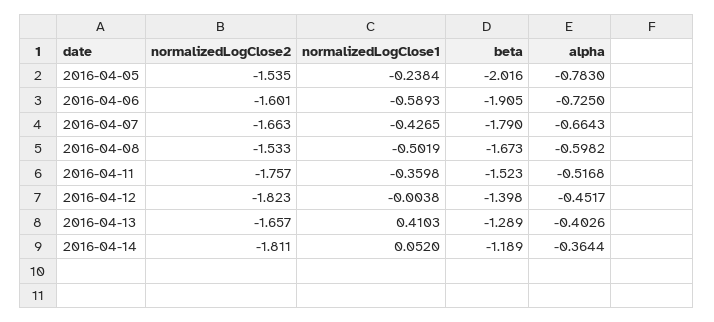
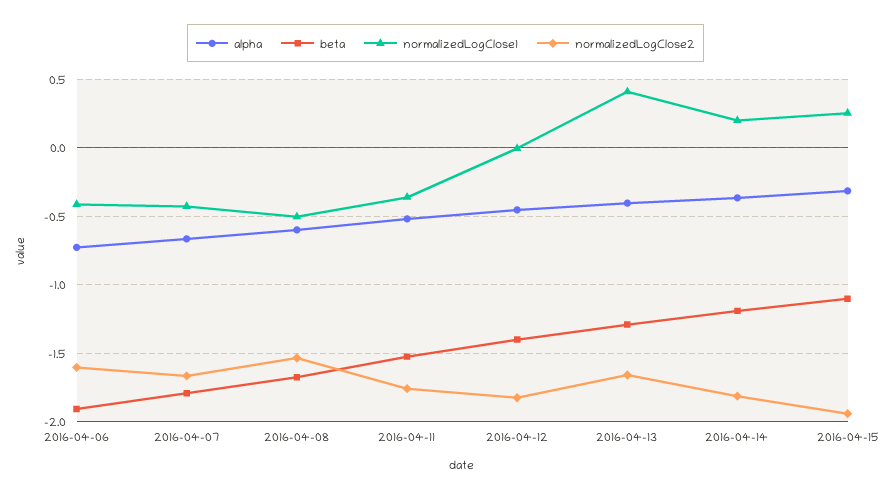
normalizedLogClose2, 2016-04-05: -1.535 -> none
normalizedLogClose1, 2016-04-05: -0.2384 -> none
beta, 2016-04-05: -2.016 -> none
alpha, 2016-04-05: -0.783 -> none
normalizedLogClose1, 2016-04-06: -0.5893 -> -0.4
normalizedLogClose1, 2016-04-14: 0.052 -> 0.2
alpha, 2016-04-15: none -> -0.3
beta, 2016-04-15: none -> -1.1
normalizedLogClose1, 2016-04-15: none -> 0.25
normalizedLogClose2, 2016-04-15: none -> -1.95

